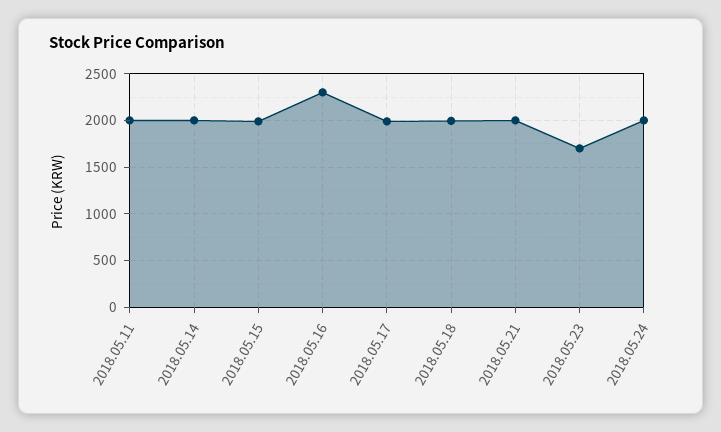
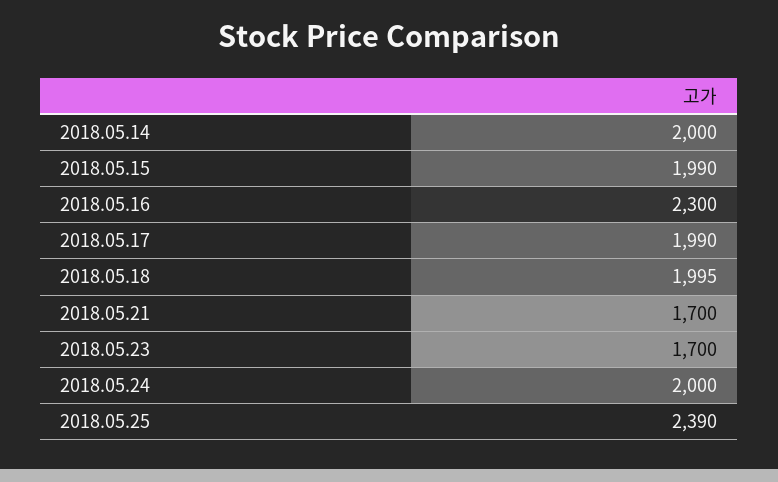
2018.05.11: 2000 -> none
2018.05.21: 2000 -> 1700
2018.05.25: none -> 2390

